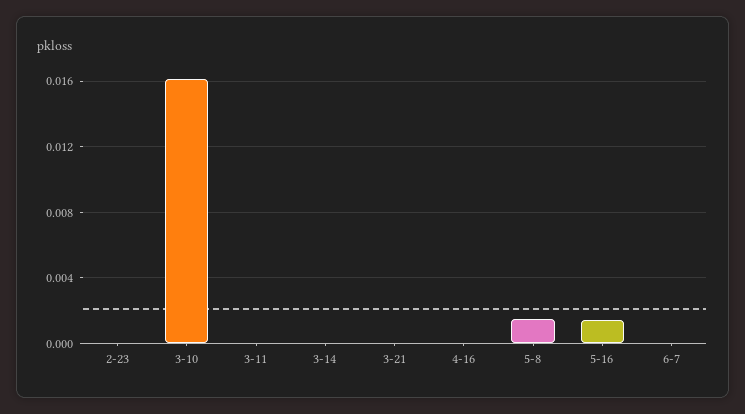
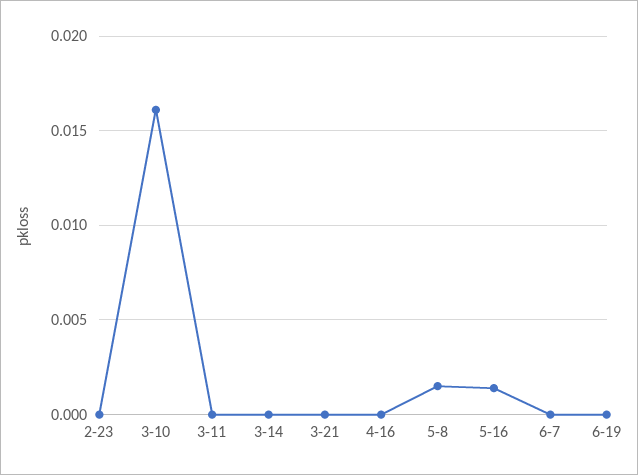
6-19: none -> 0

